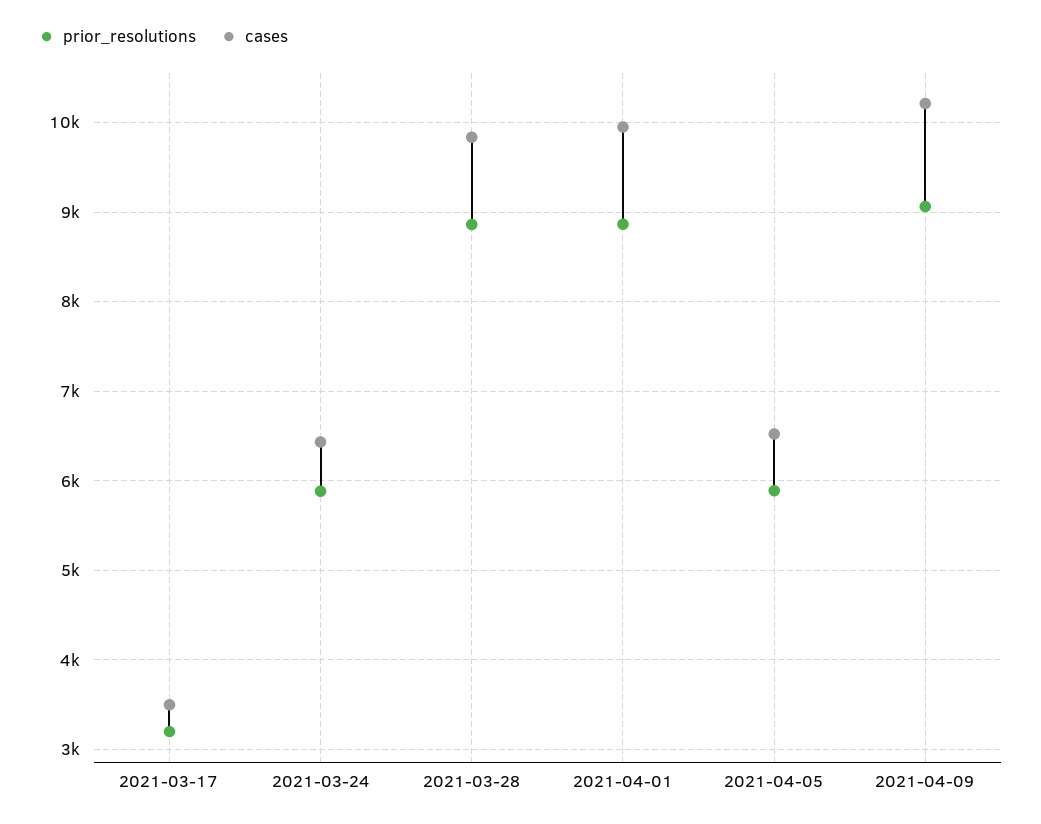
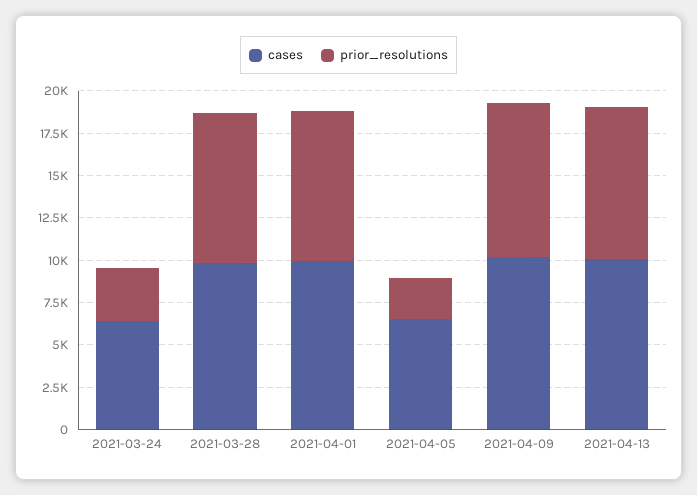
prior_resolutions, 2021-03-17: 3200 -> none
cases, 2021-03-17: 3500 -> none
prior_resolutions, 2021-03-24: 5900 -> 3000
prior_resolutions, 2021-04-05: 5900 -> 2500
cases, 2021-04-13: none -> 10000
prior_resolutions, 2021-04-13: none -> 9000

